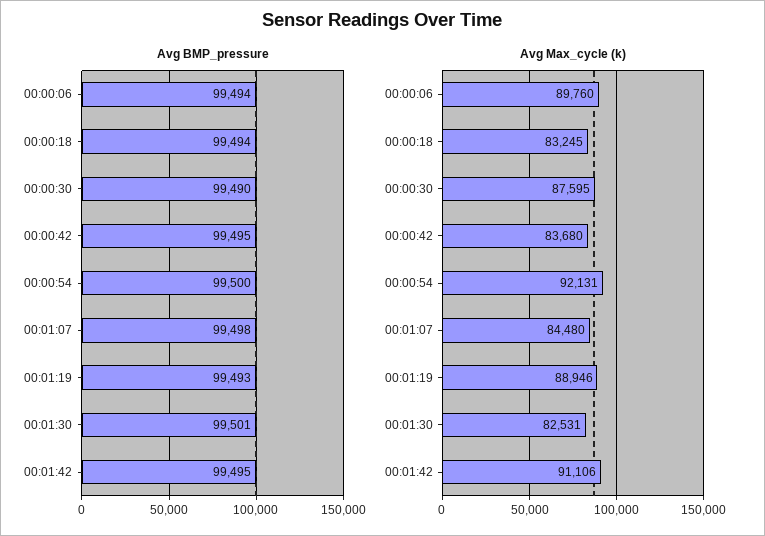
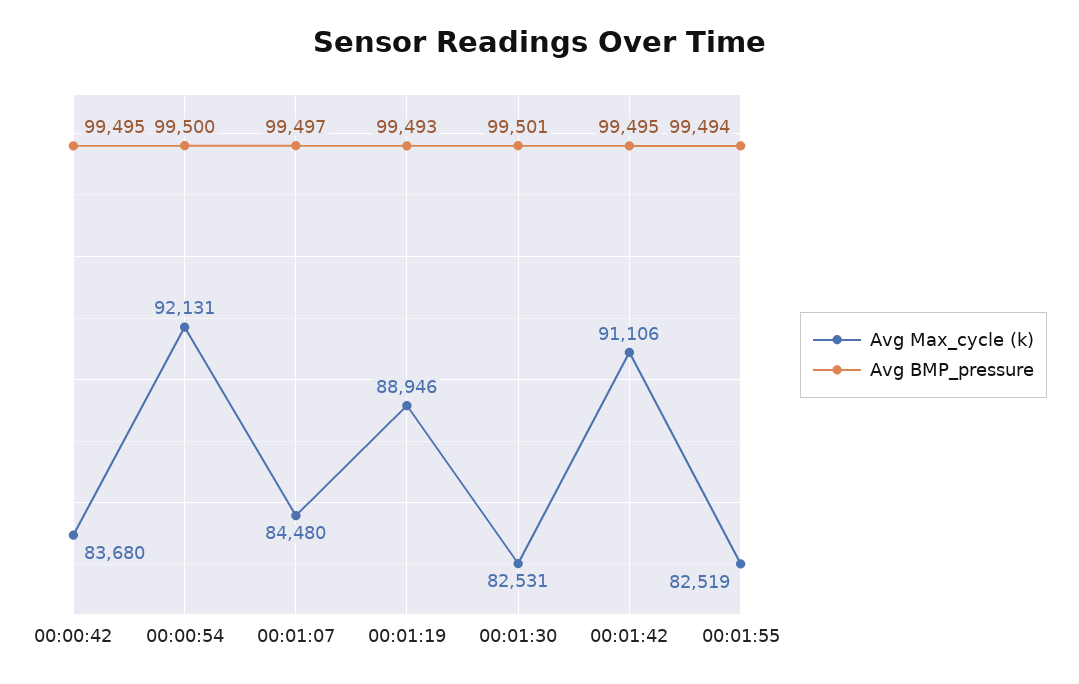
Avg BMP_pressure, 00:00:06: 99494 -> none
Avg BMP_pressure, 00:00:18: 99494 -> none
Avg BMP_pressure, 00:00:30: 99490 -> none
Avg BMP_pressure, 00:01:07: 99498 -> 99497
Avg Max_cycle (k), 00:00:06: 89760 -> none
Avg Max_cycle (k), 00:00:18: 83245 -> none
Avg Max_cycle (k), 00:00:30: 87595 -> none
Avg Max_cycle (k), 00:01:55: none -> 82519
Avg BMP_pressure, 00:01:55: none -> 99494

